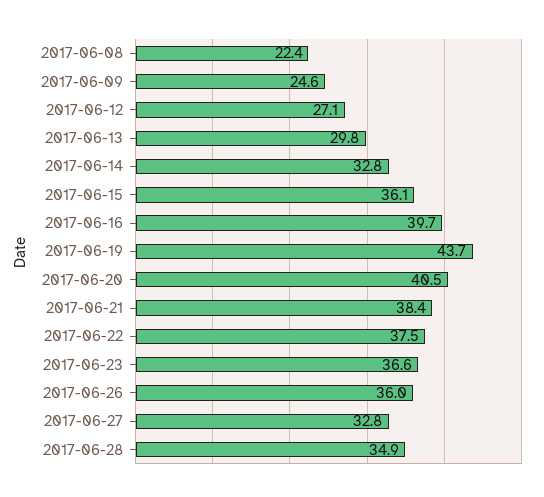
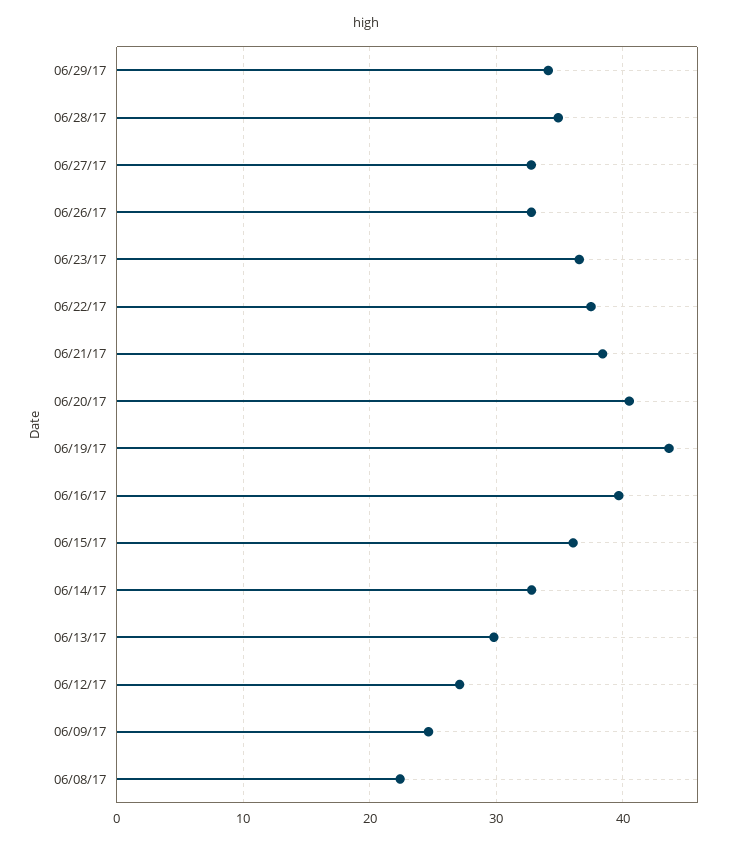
2017-06-26: 36 -> 33
06/29/17: none -> 34

